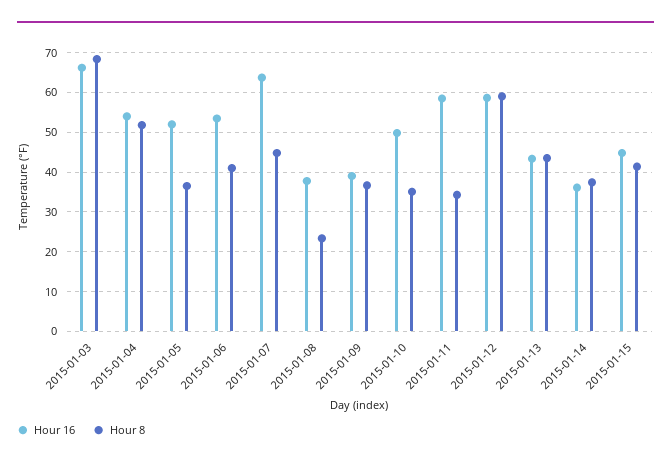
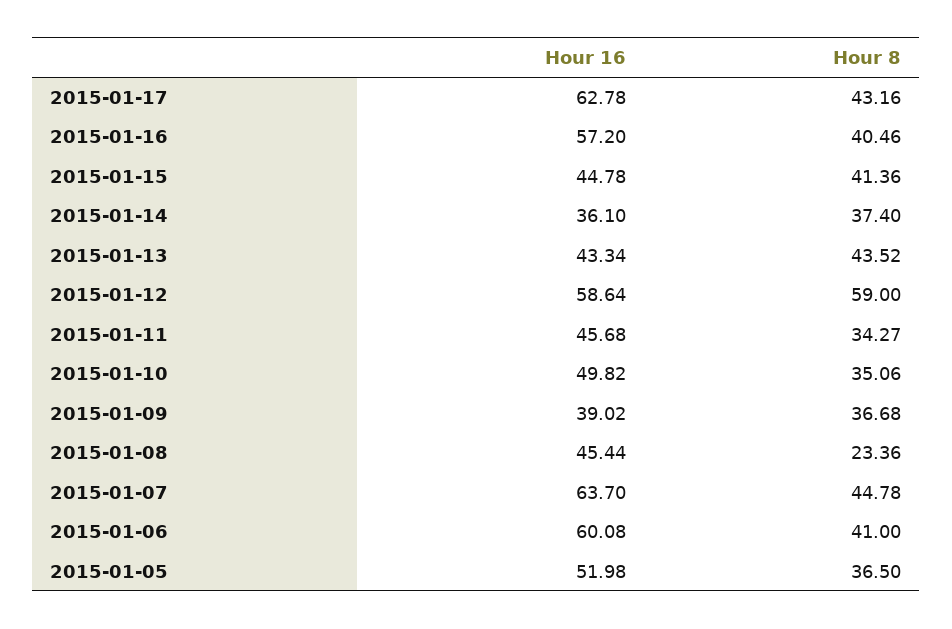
Hour 16, 2015-01-03: 66 -> none
Hour 8, 2015-01-03: 68 -> none
Hour 16, 2015-01-04: 54 -> none
Hour 8, 2015-01-04: 52 -> none
Hour 16, 2015-01-06: 54 -> 60.08
Hour 16, 2015-01-08: 38 -> 45.44
Hour 16, 2015-01-11: 58 -> 45.68
Hour 16, 2015-01-17: none -> 62.78
Hour 8, 2015-01-17: none -> 43.16
Hour 16, 2015-01-16: none -> 57.2
Hour 8, 2015-01-16: none -> 40.46

